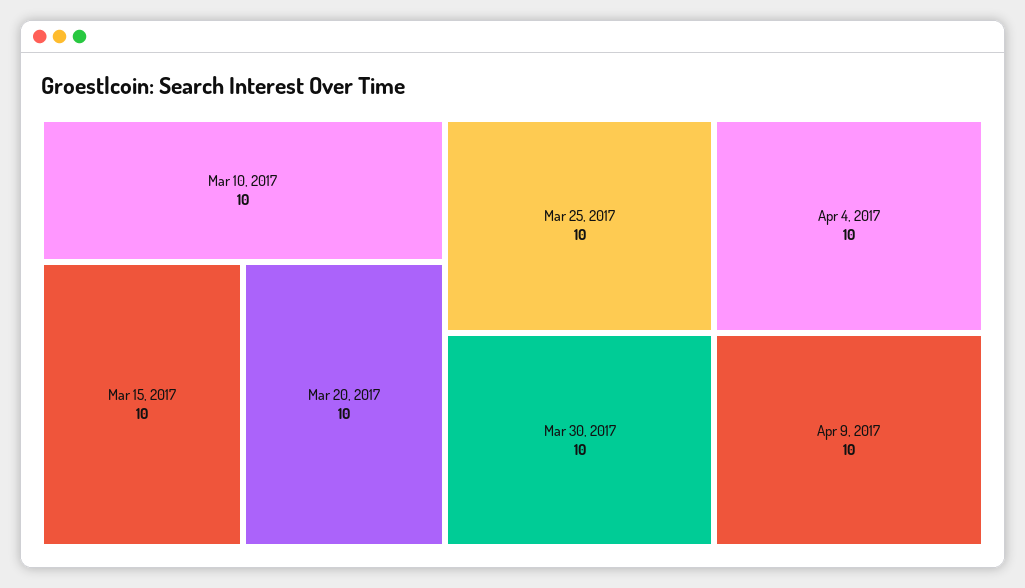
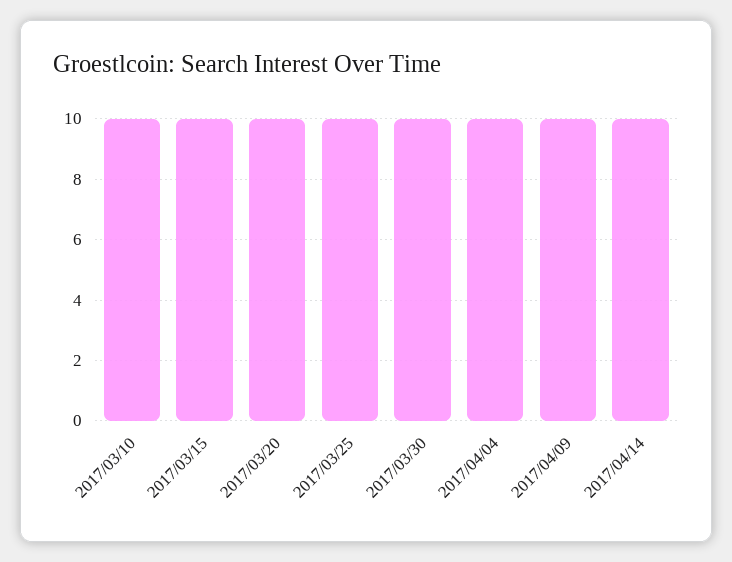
2017/04/14: none -> 10

